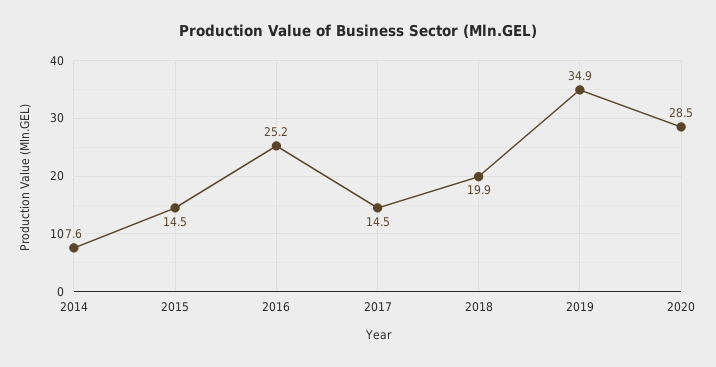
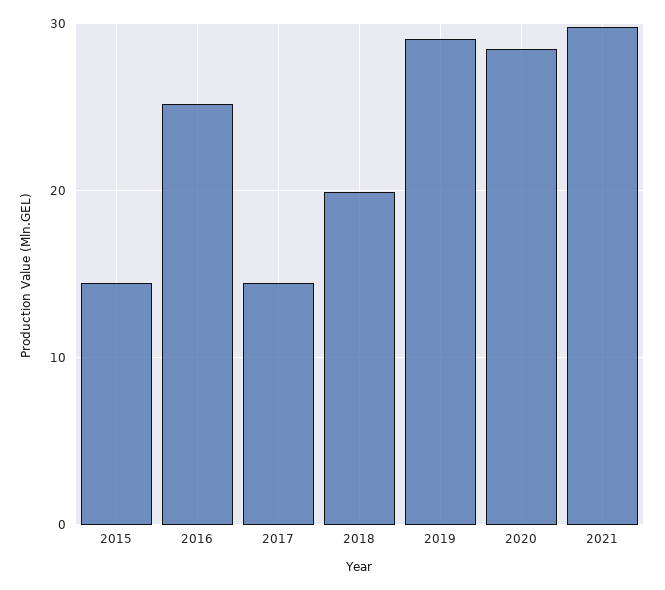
2014: 7.6 -> none
2019: 34.9 -> 29
2021: none -> 30

